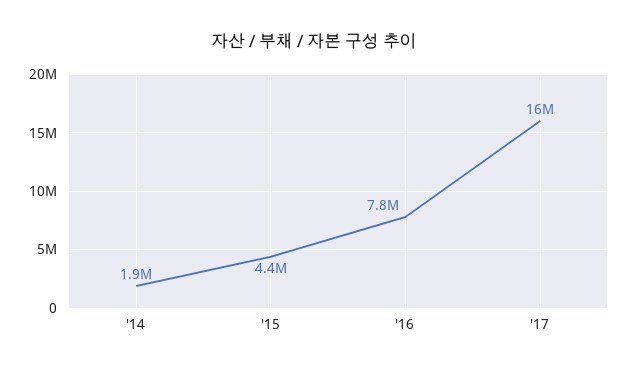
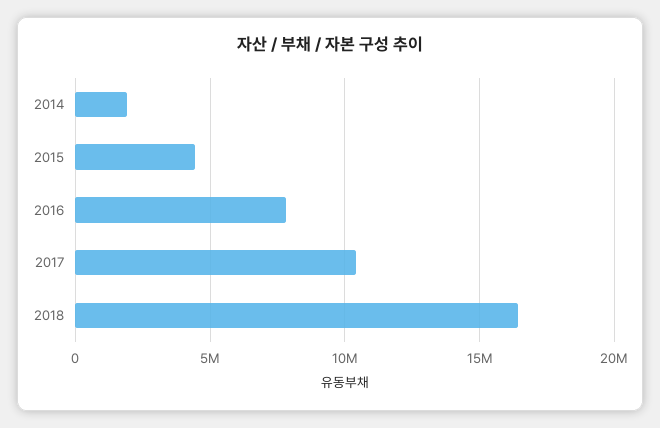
'17: 16000000 -> 10500000
2018: none -> 16500000

